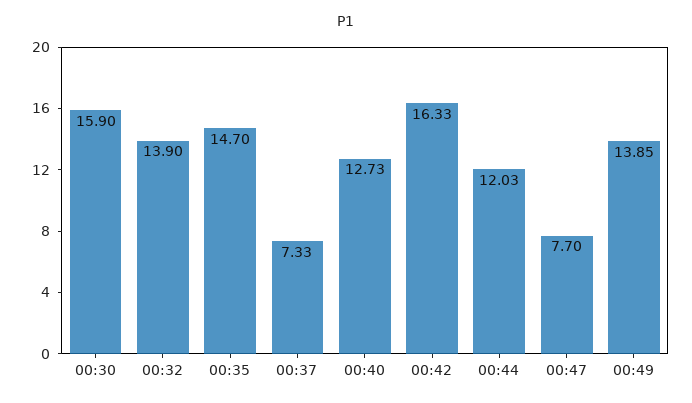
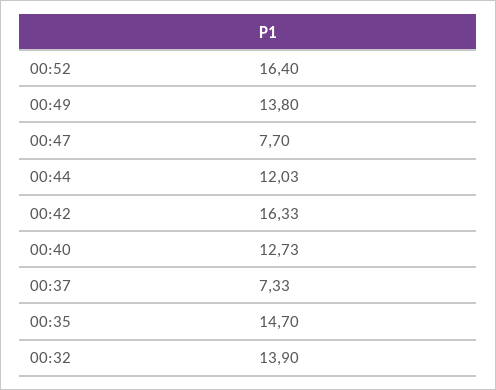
00:30: 15.9 -> none
00:49: 13.85 -> 13.8
00:52: none -> 16.4

